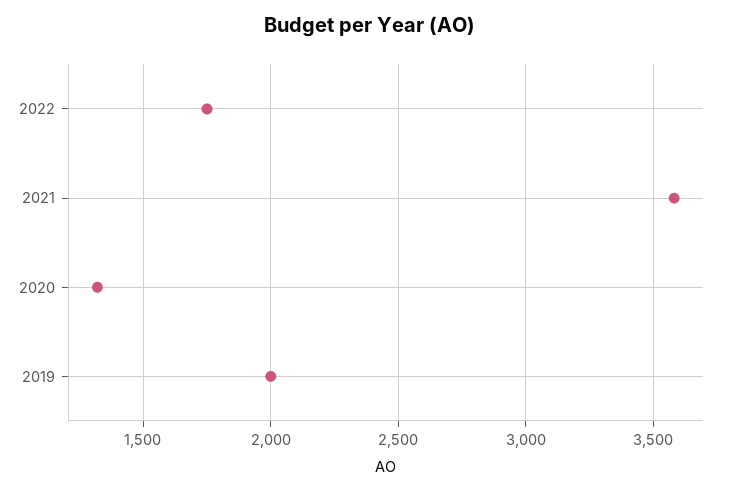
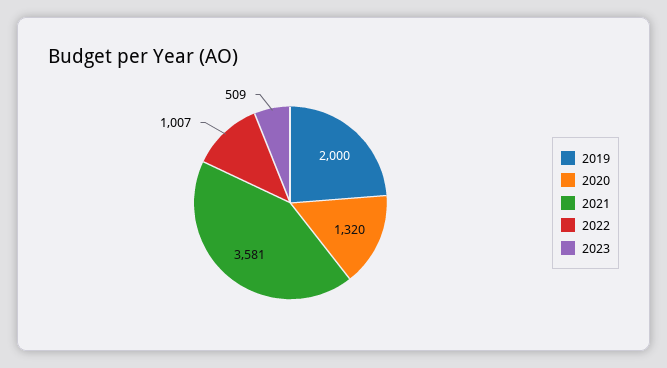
2022: 1750 -> 1007
2023: none -> 509

